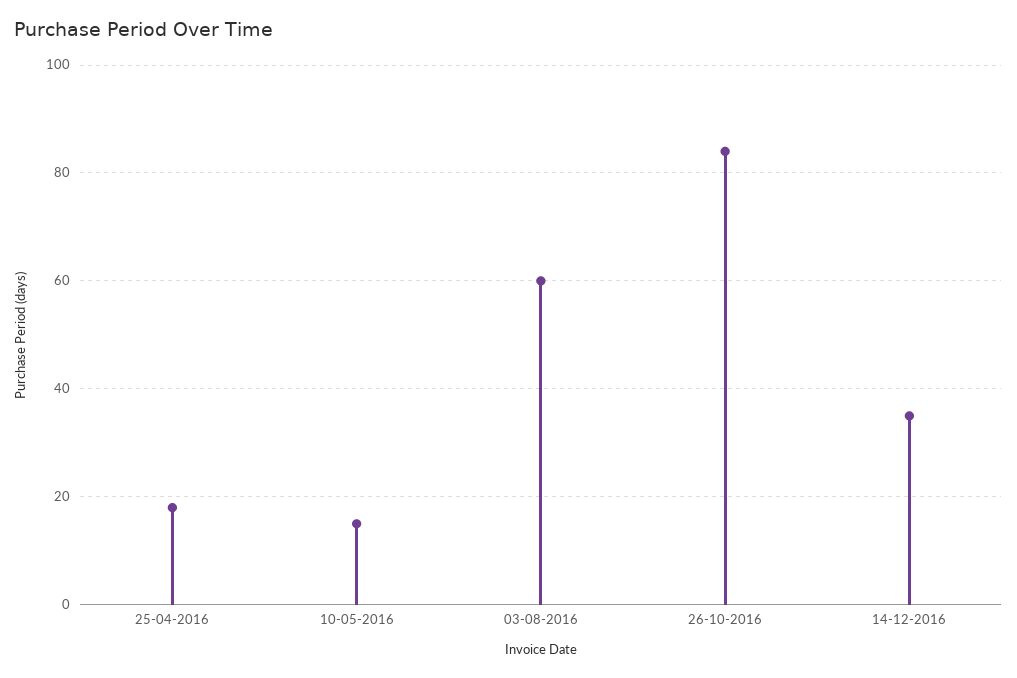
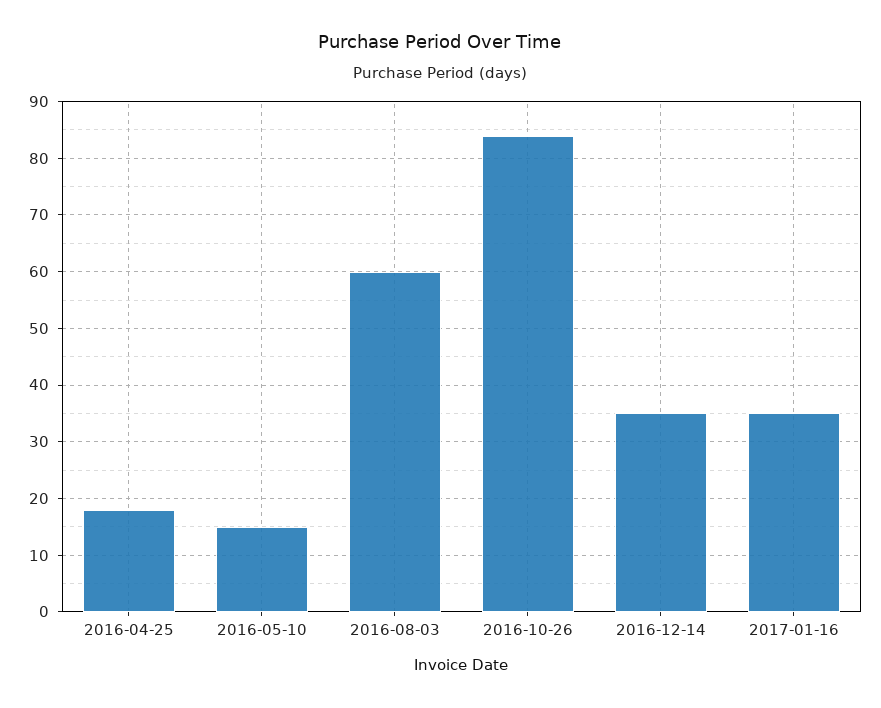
2017-01-16: none -> 35

